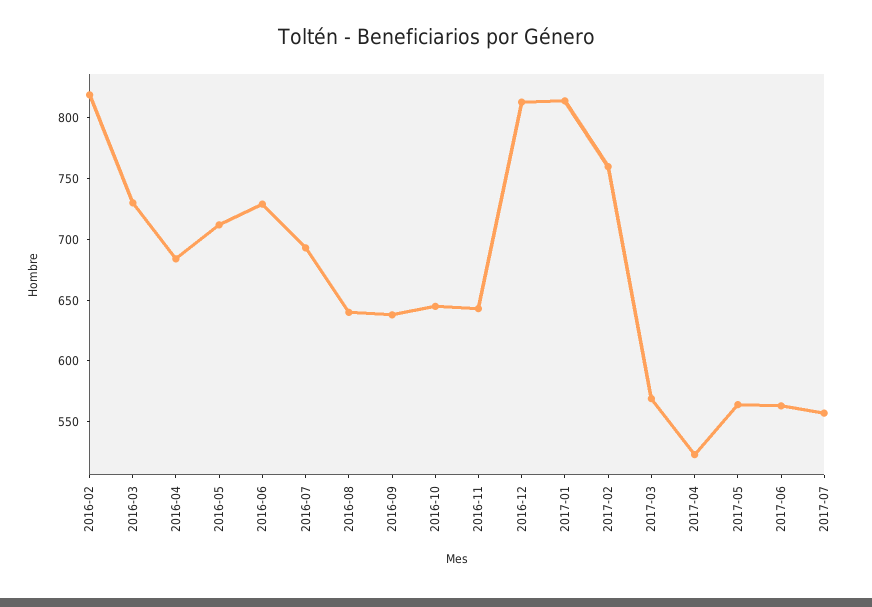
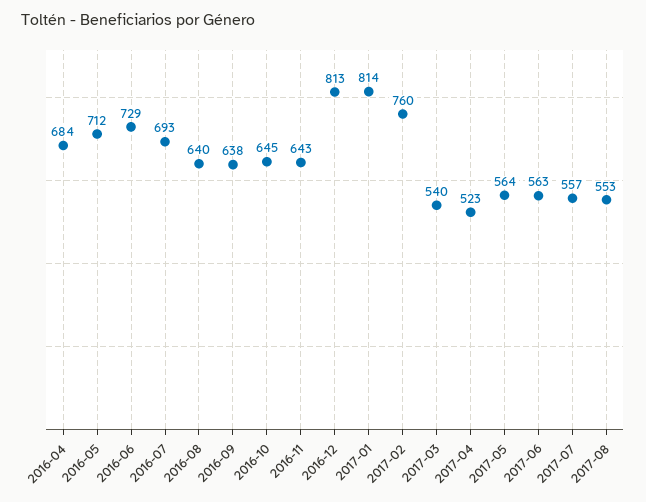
2016-02: 820 -> none
2016-03: 730 -> none
2017-03: 570 -> 540
2017-08: none -> 553

